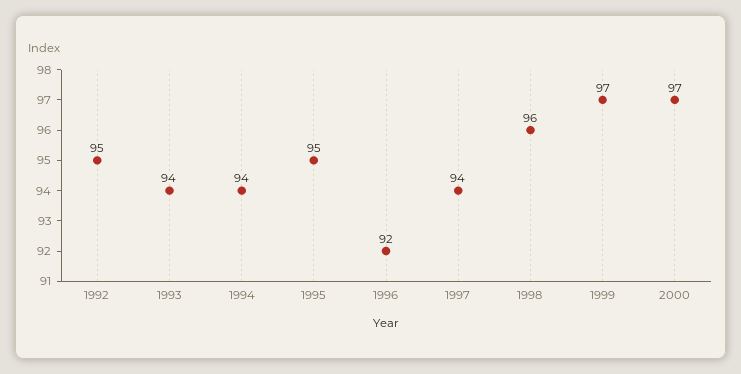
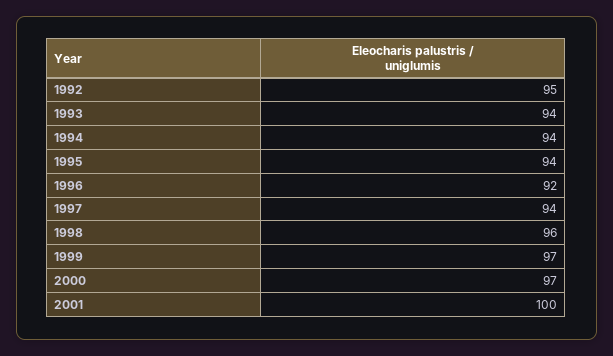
1995: 95 -> 94
2001: none -> 100

